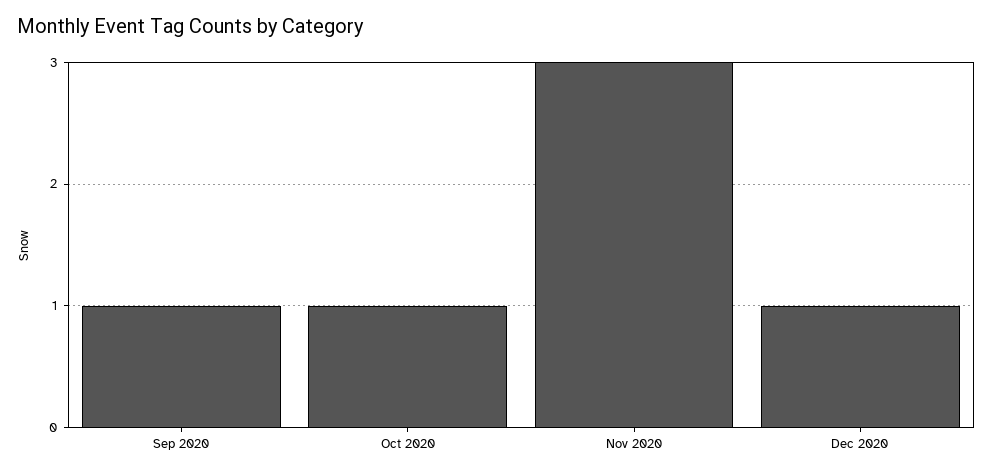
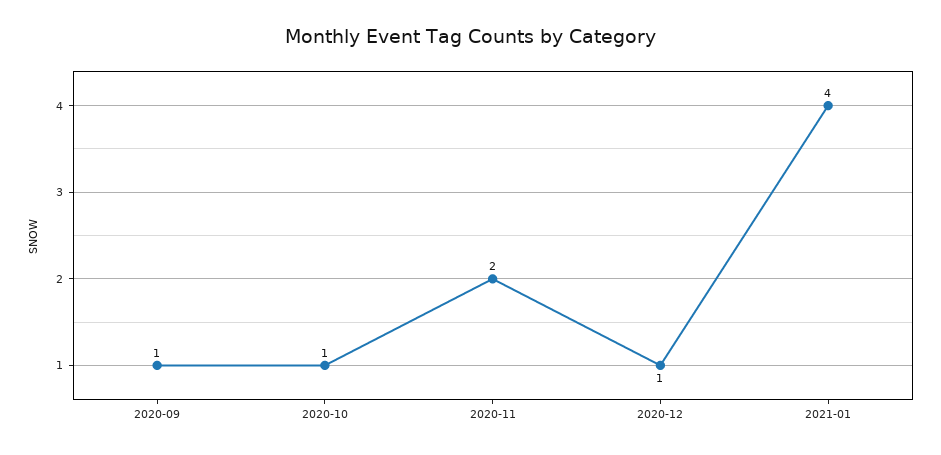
Nov 2020: 3 -> 2
2021-01: none -> 4

